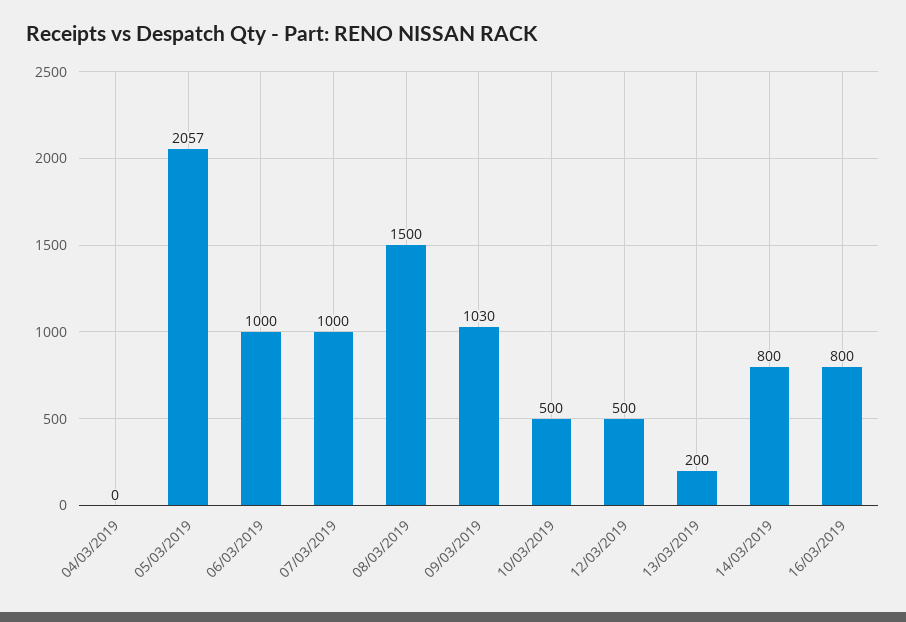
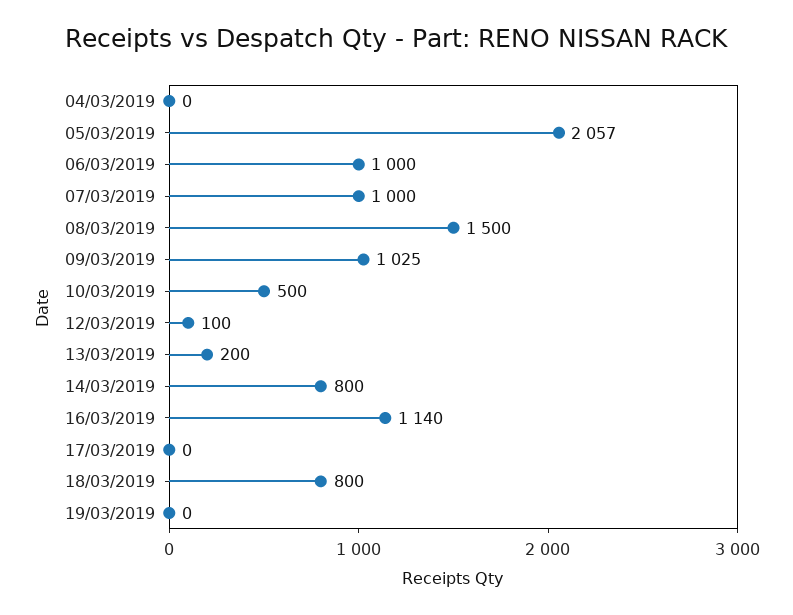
09/03/2019: 1030 -> 1025
12/03/2019: 500 -> 100
16/03/2019: 800 -> 1140
17/03/2019: none -> 0
18/03/2019: none -> 800
19/03/2019: none -> 0

